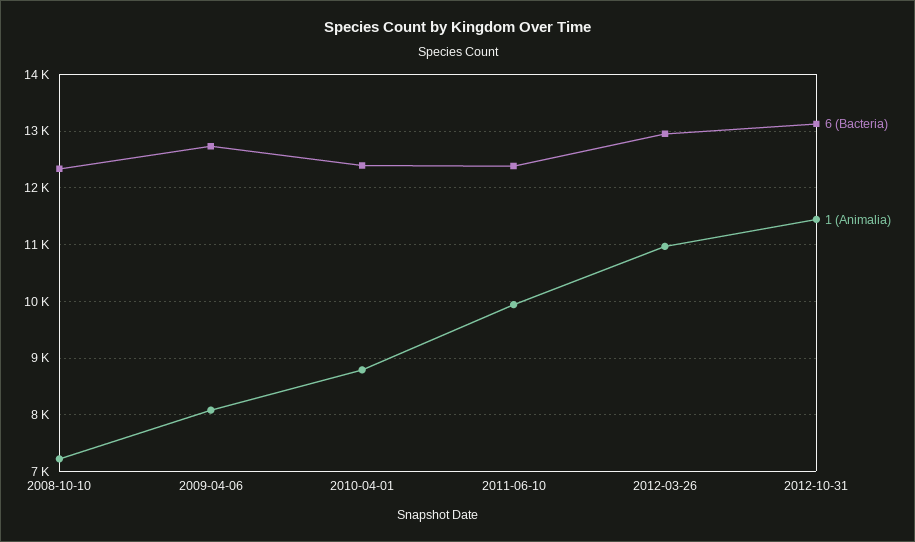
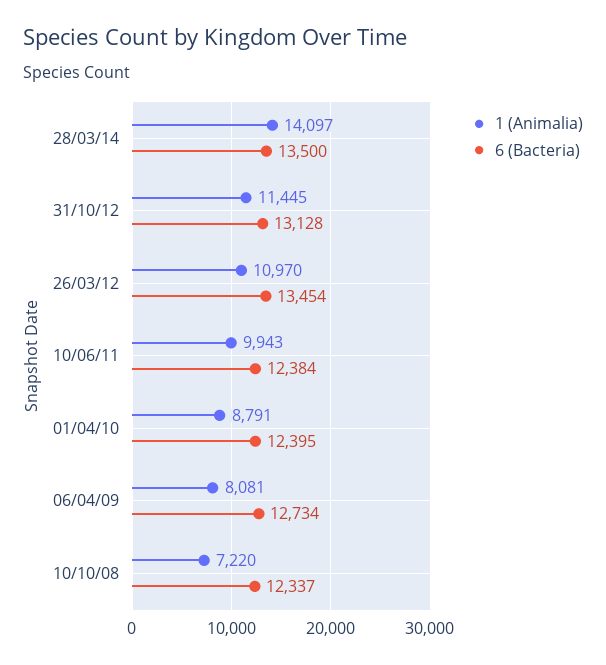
6 (Bacteria), 2012-03-26: 13000 -> 13454
1 (Animalia), 28/03/14: none -> 14097
6 (Bacteria), 28/03/14: none -> 13500

